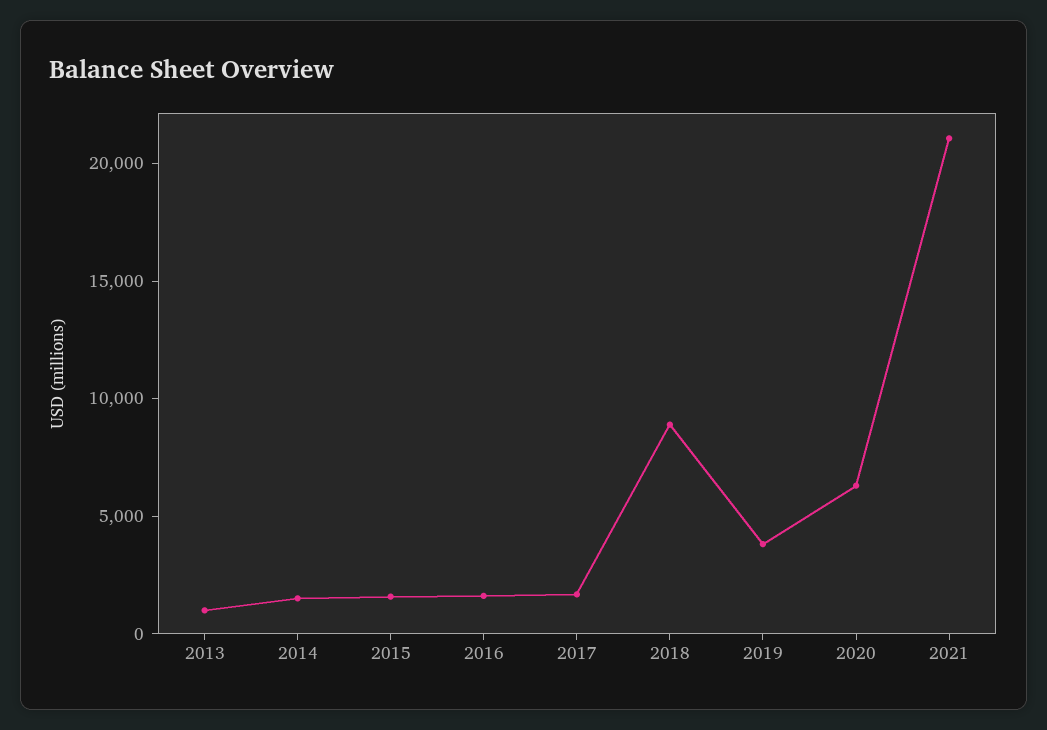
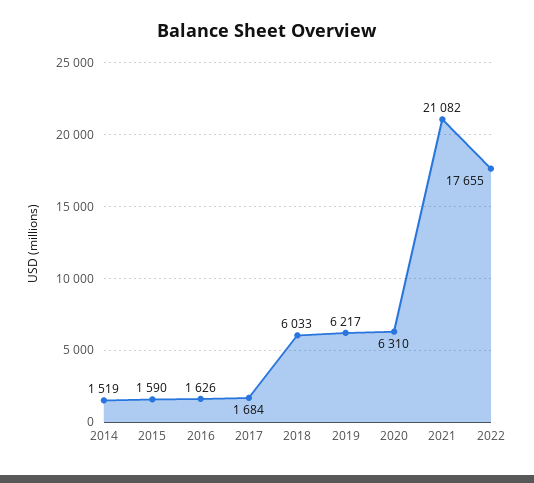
2013: 1000 -> none
2018: 9000 -> 6033
2019: 4000 -> 6217
2022: none -> 17655

